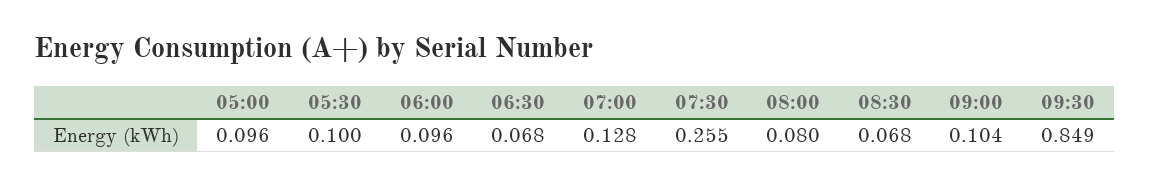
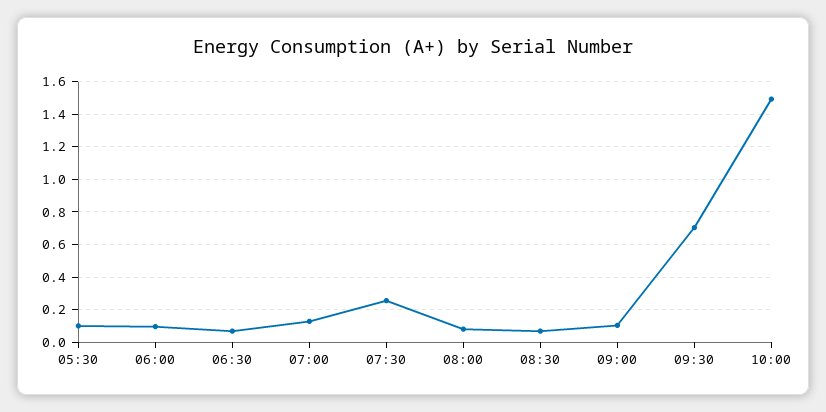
05:00: 0.096 -> none
09:30: 0.849 -> 0.7
10:00: none -> 1.5

